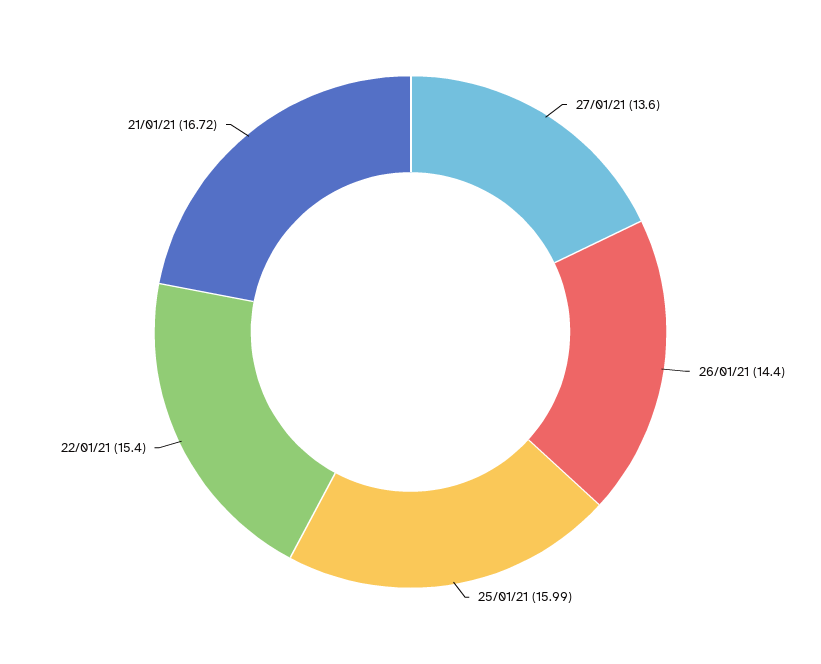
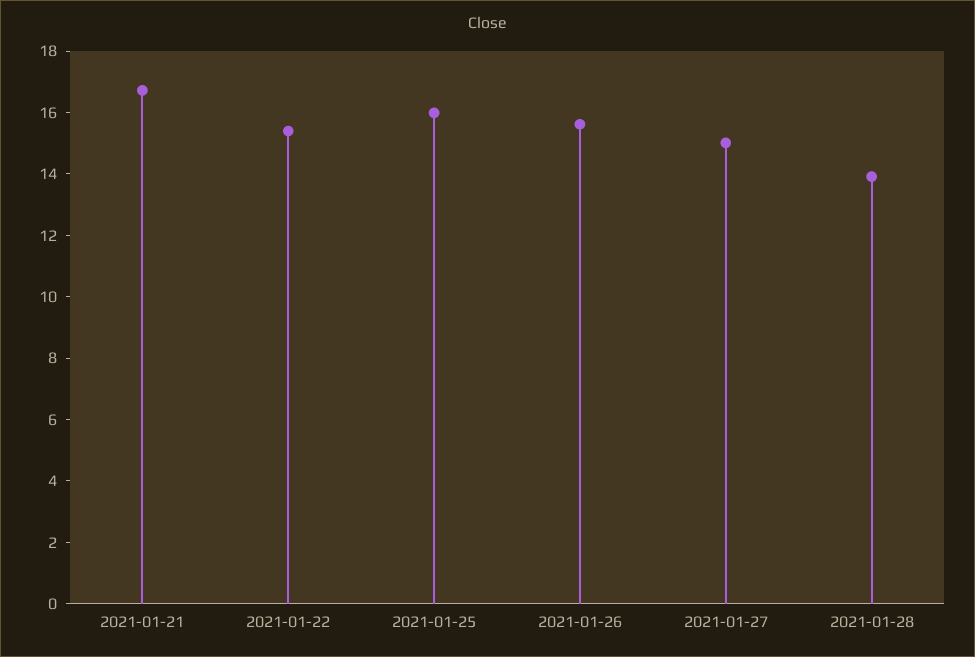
27/01/21: 13.6 -> 15
26/01/21: 14.4 -> 15.5
2021-01-28: none -> 14

